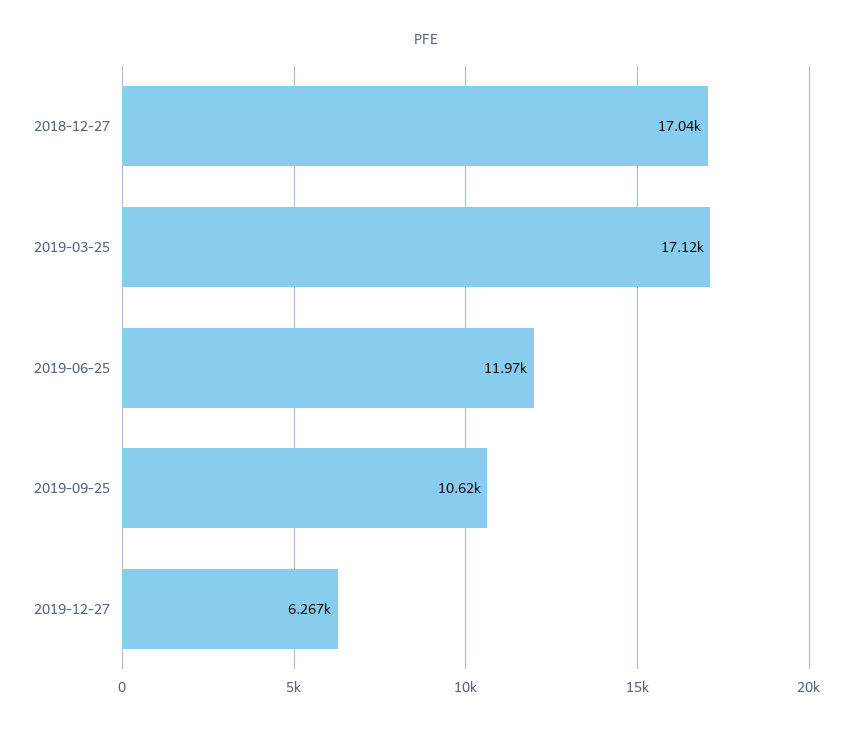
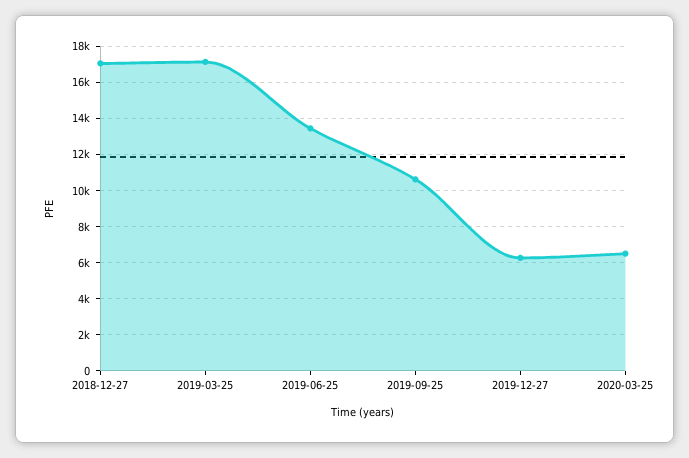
2019-06-25: 11970 -> 13500
2020-03-25: none -> 6500

